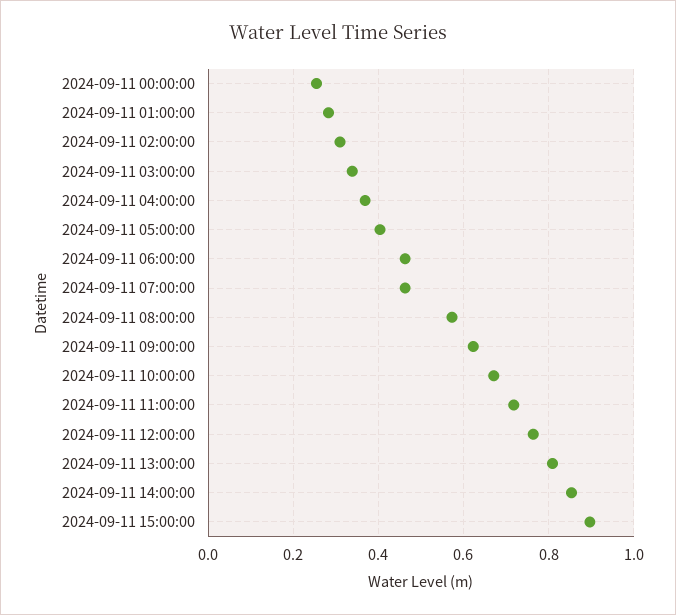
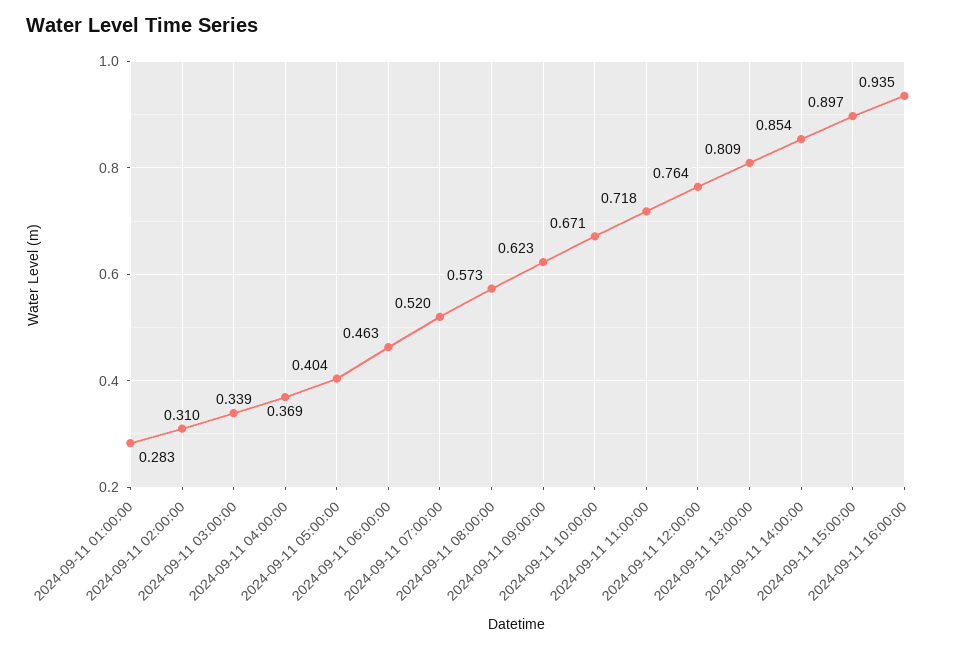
2024-09-11 00:00:00: 0.26 -> none
2024-09-11 07:00:00: 0.46 -> 0.52
2024-09-11 16:00:00: none -> 0.935

